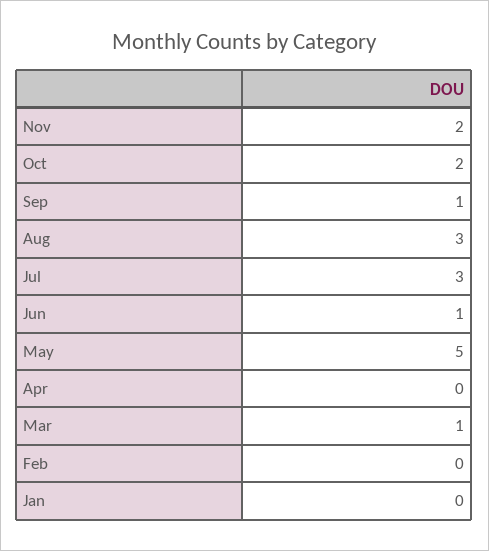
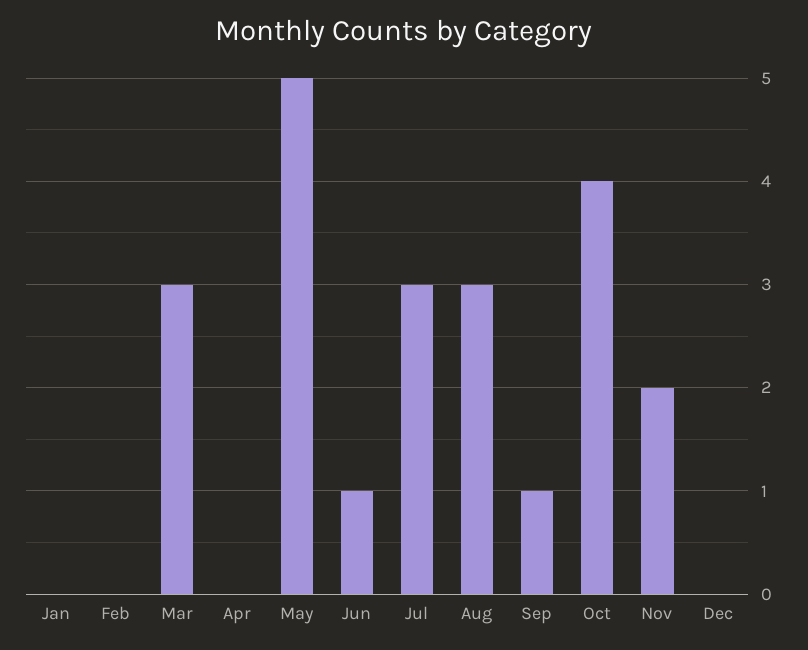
Oct: 2 -> 4
Mar: 1 -> 3
Dec: none -> 0

